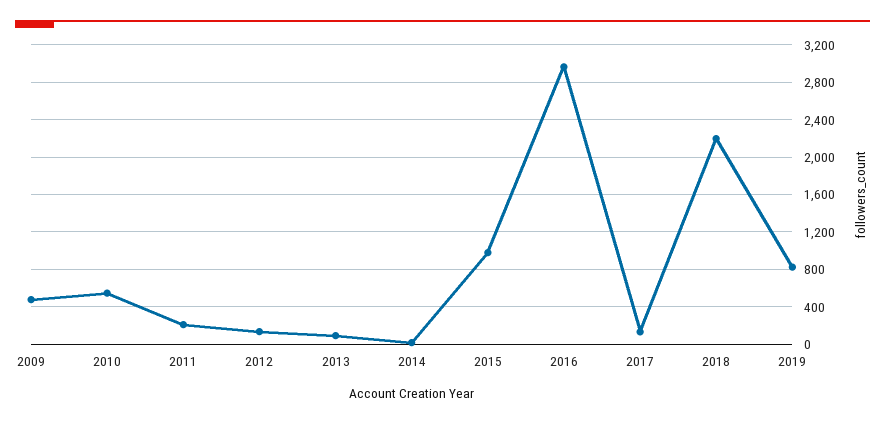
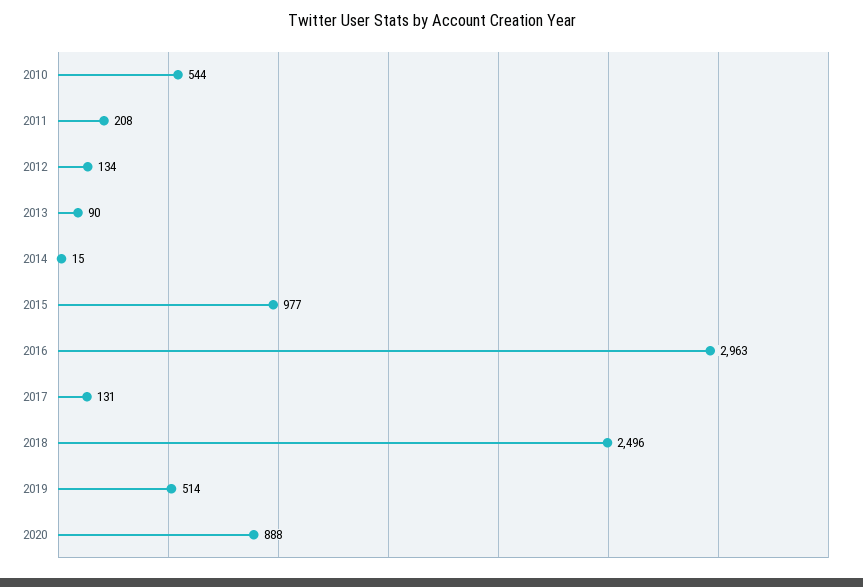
2009: 500 -> none
2018: 2200 -> 2496
2019: 800 -> 514
2020: none -> 888

